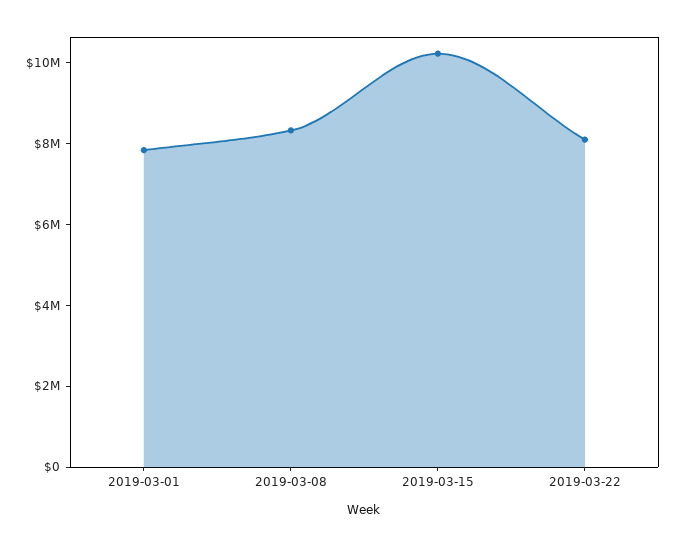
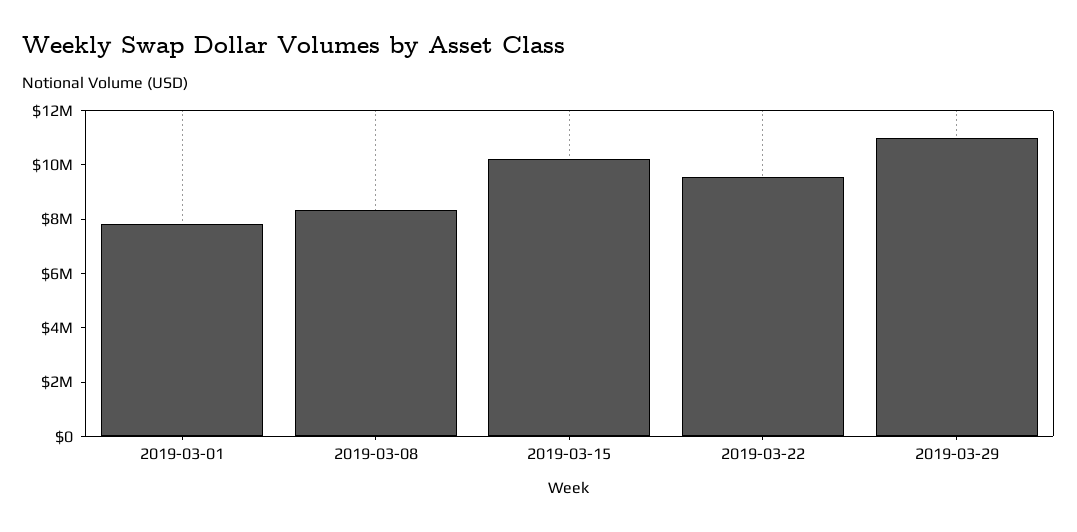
2019-03-22: 8000000 -> 9500000
2019-03-29: none -> 11000000

